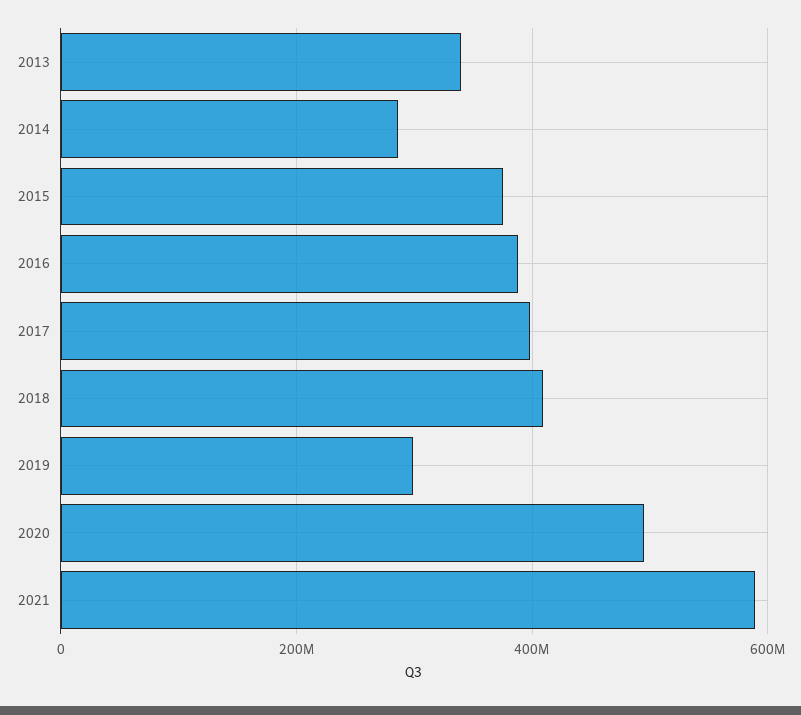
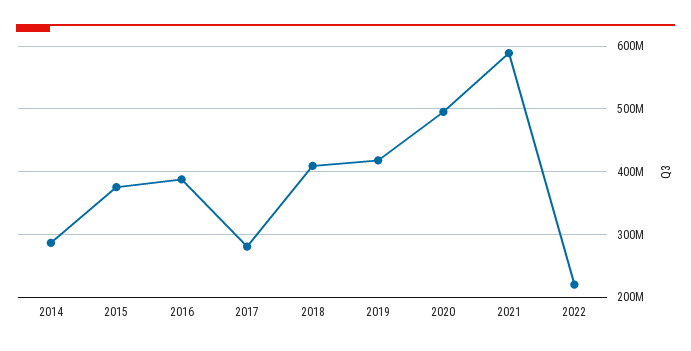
2013: 340000000 -> none
2017: 400000000 -> 280000000
2019: 300000000 -> 420000000
2022: none -> 220000000

